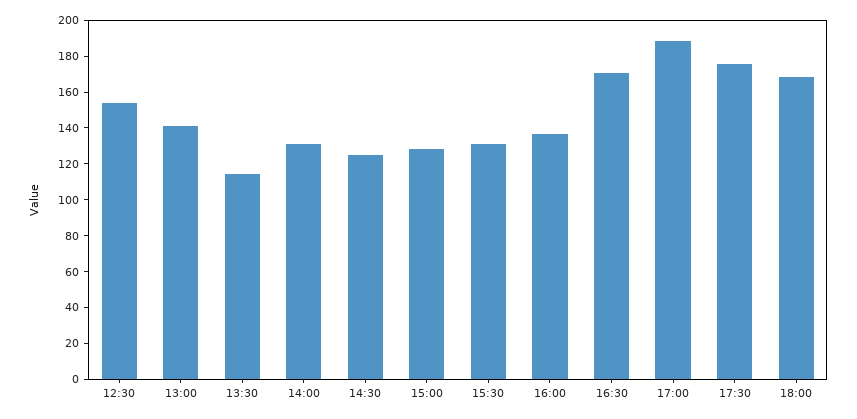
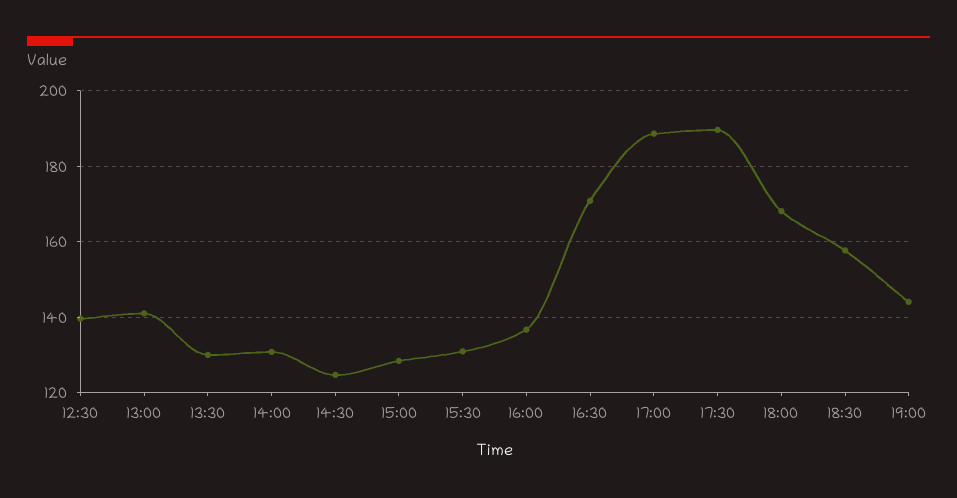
12:30: 155 -> 140
13:30: 115 -> 130
17:30: 175 -> 190
18:30: none -> 158
19:00: none -> 144

